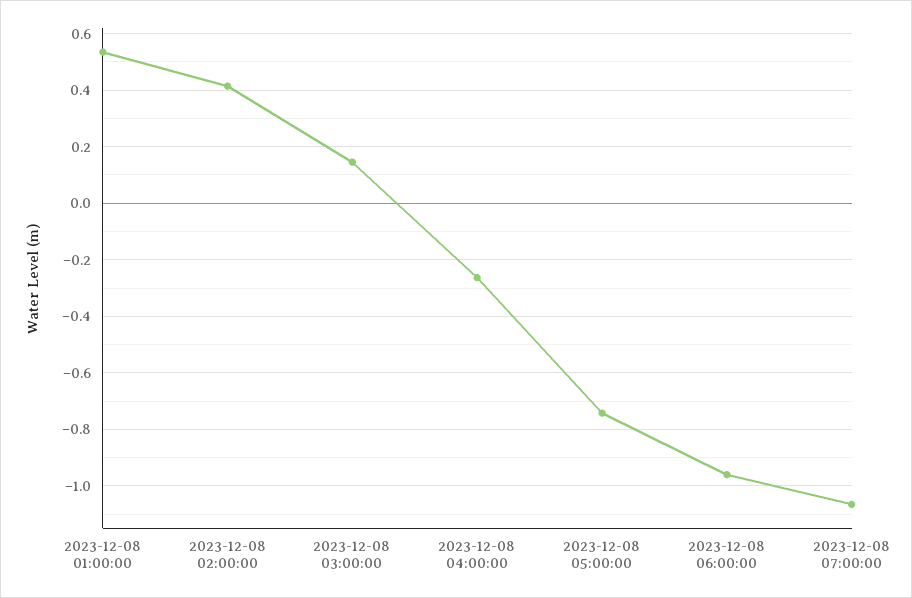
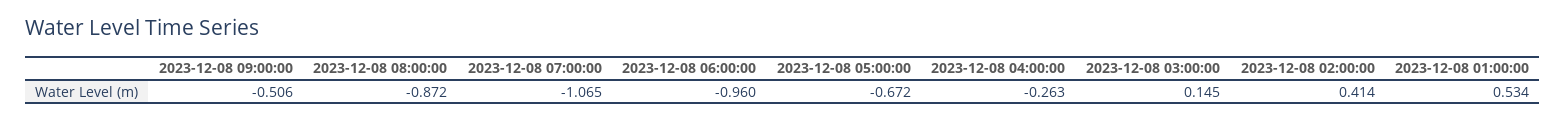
2023-12-08 05:00:00: -0.75 -> -0.672
2023-12-08 09:00:00: none -> -0.506
2023-12-08 08:00:00: none -> -0.872

